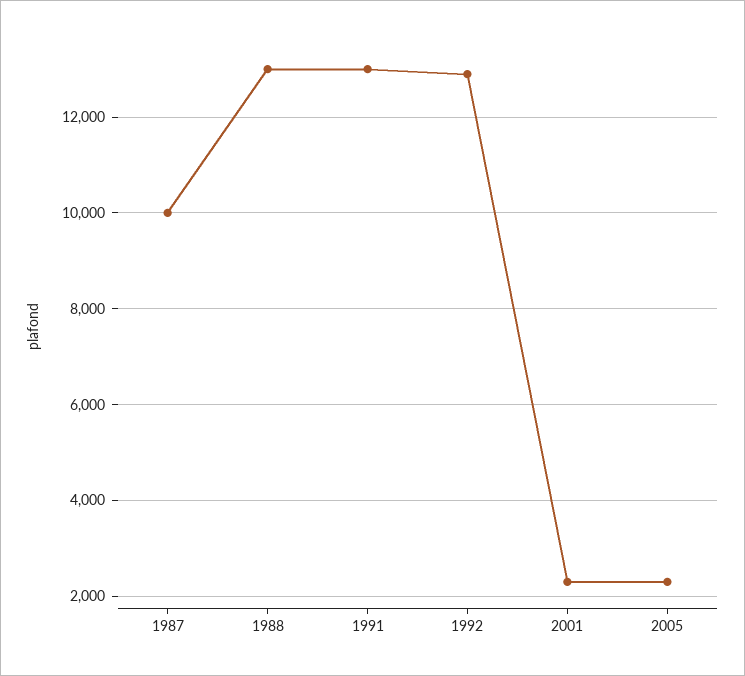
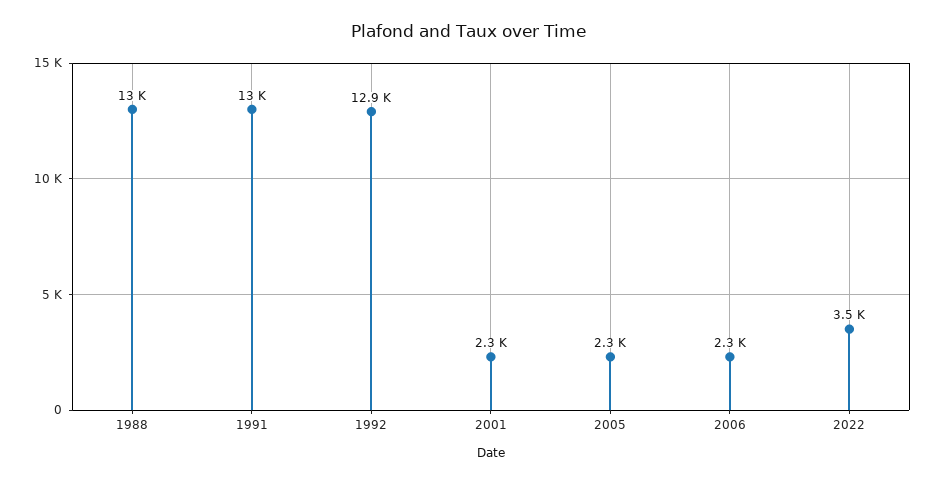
1987: 10000 -> none
2006: none -> 2300
2022: none -> 3500

